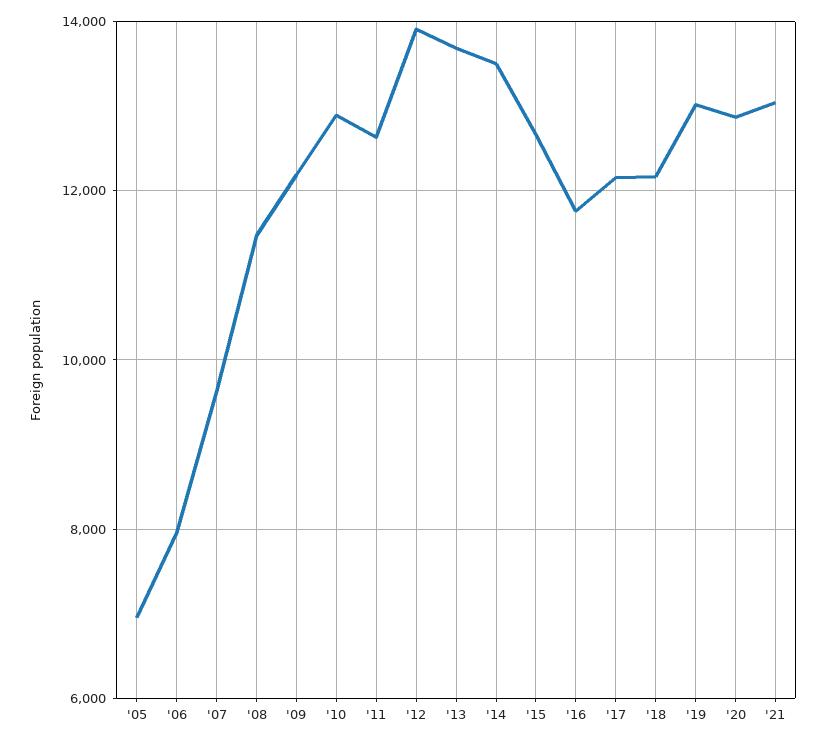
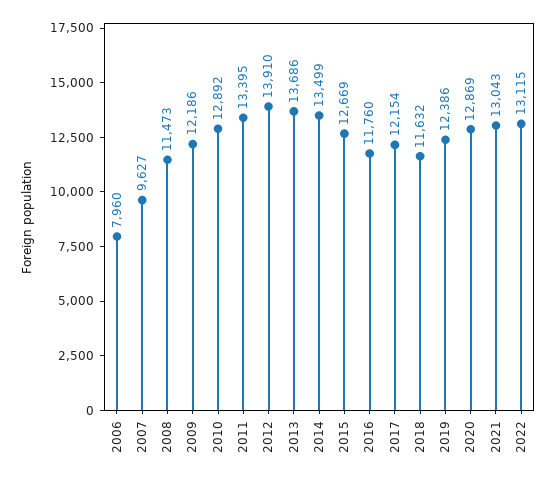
'05: 7000 -> none
'11: 12600 -> 13395
'18: 12200 -> 11632
'19: 13000 -> 12386
2022: none -> 13115

